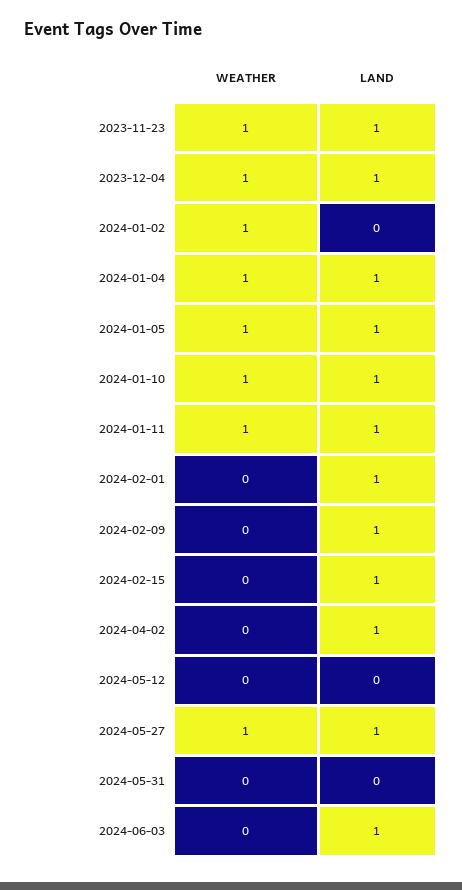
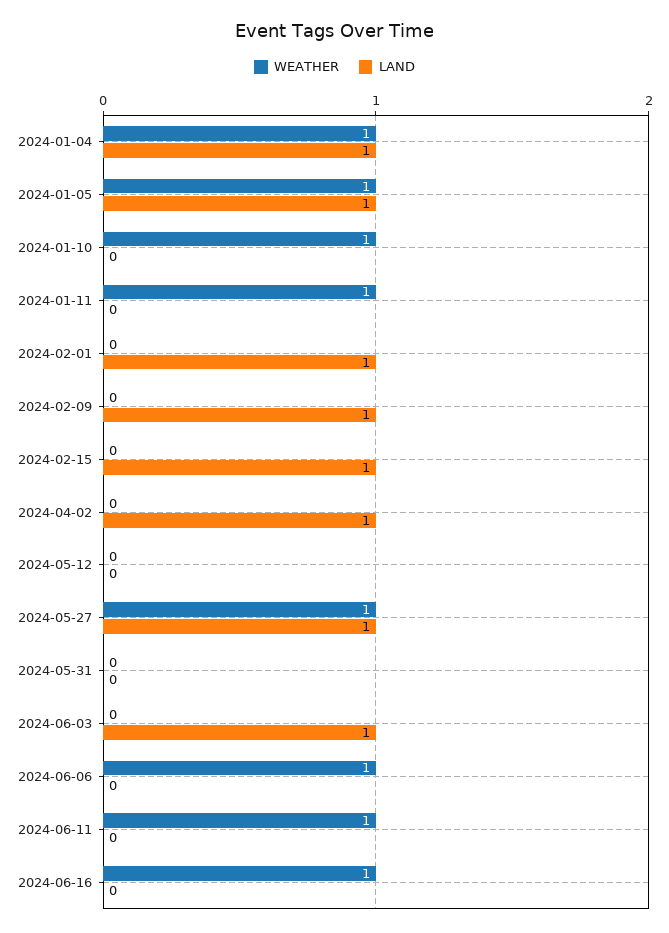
WEATHER, 2023-11-23: 1 -> none
LAND, 2023-11-23: 1 -> none
WEATHER, 2023-12-04: 1 -> none
LAND, 2023-12-04: 1 -> none
WEATHER, 2024-01-02: 1 -> none
LAND, 2024-01-02: 0 -> none
LAND, 2024-01-10: 1 -> 0
LAND, 2024-01-11: 1 -> 0
WEATHER, 2024-06-06: none -> 1
LAND, 2024-06-06: none -> 0
WEATHER, 2024-06-11: none -> 1
LAND, 2024-06-11: none -> 0
WEATHER, 2024-06-16: none -> 1
LAND, 2024-06-16: none -> 0

